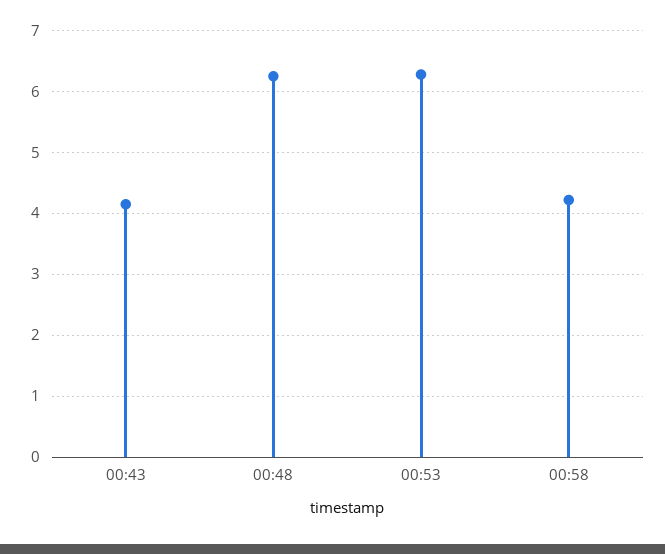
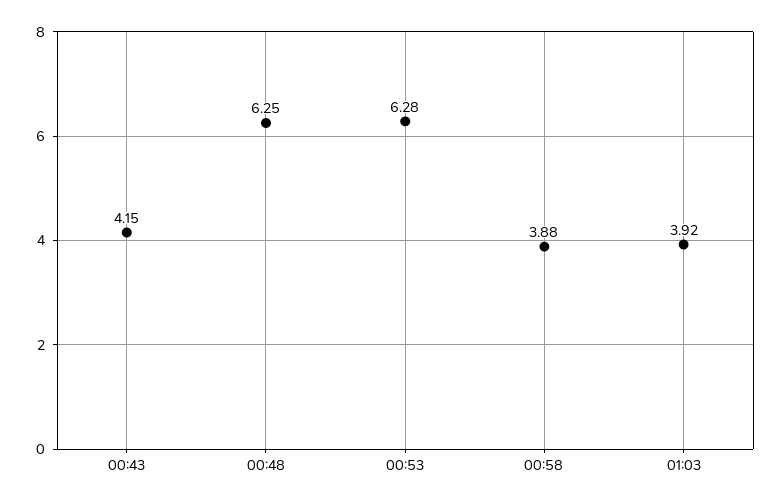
00:58: 4.2 -> 3.88
01:03: none -> 3.92

